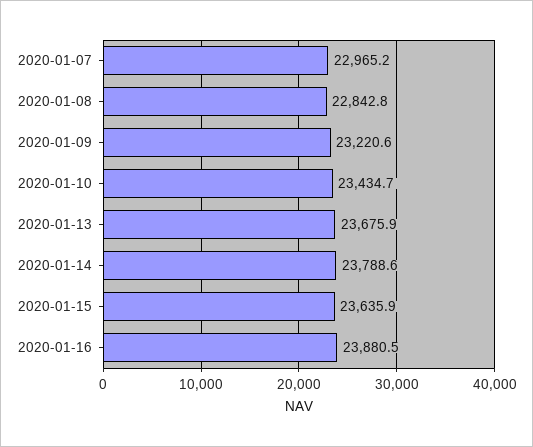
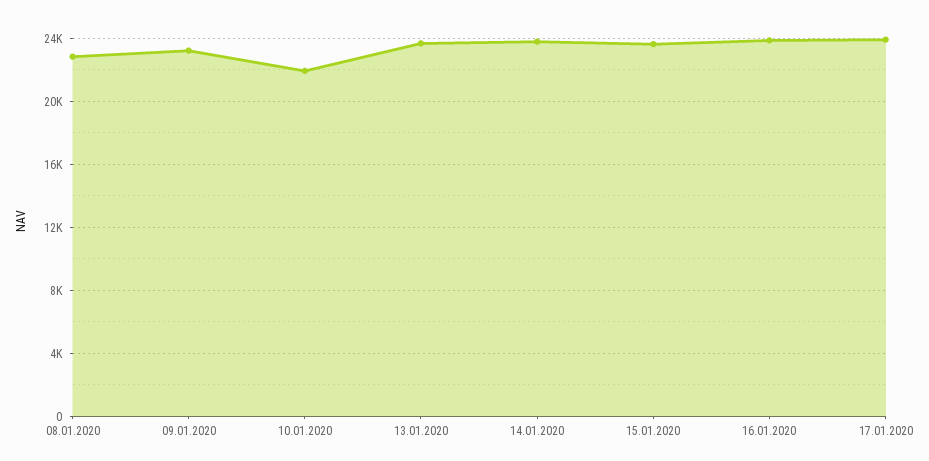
2020-01-07: 22965.2 -> none
2020-01-10: 23434.7 -> 22000
17.01.2020: none -> 24000

